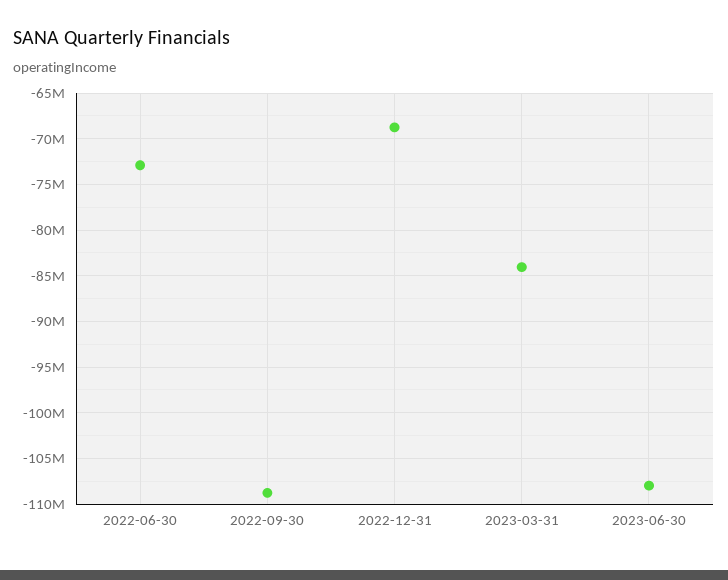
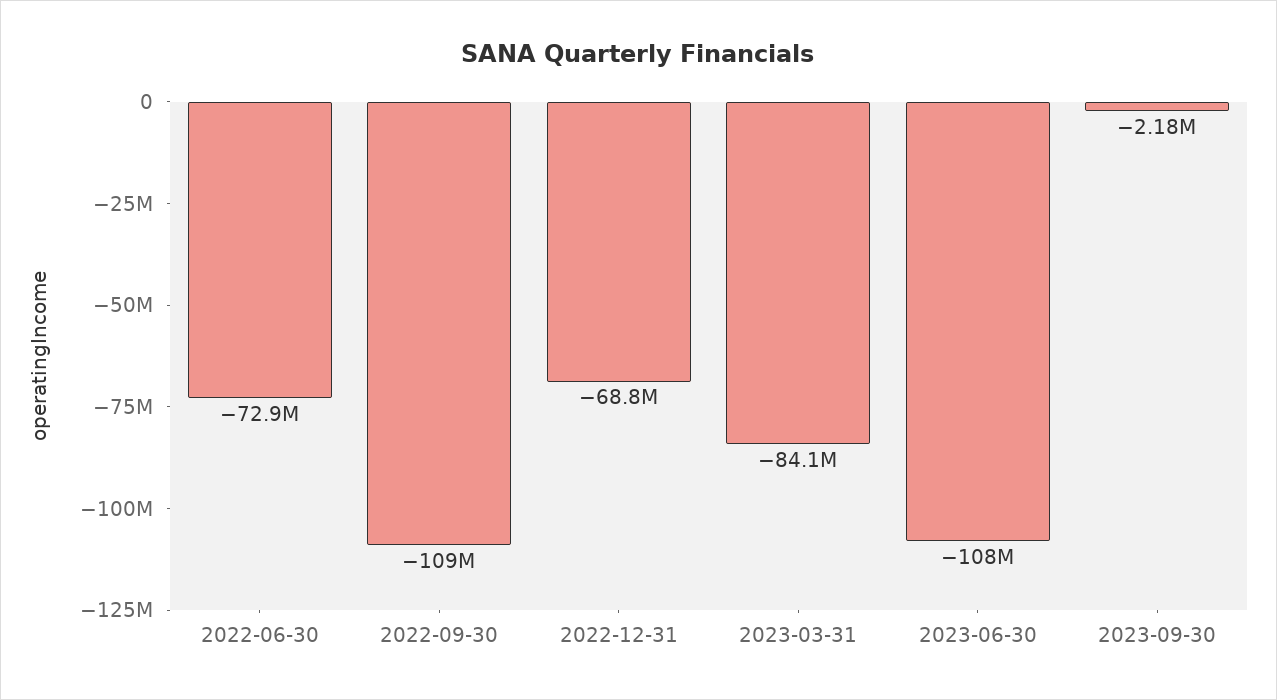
2023-09-30: none -> -2180000

